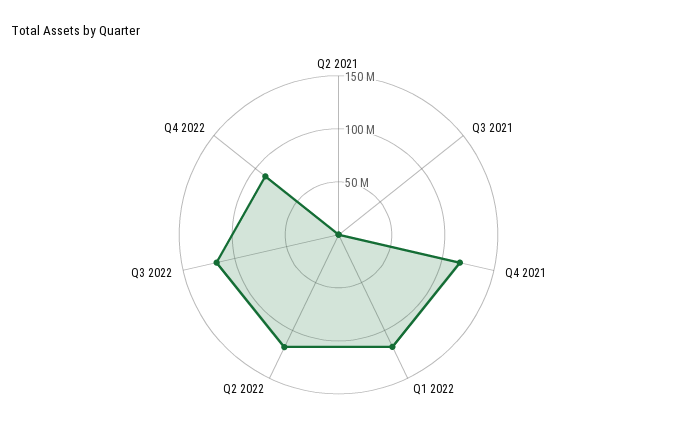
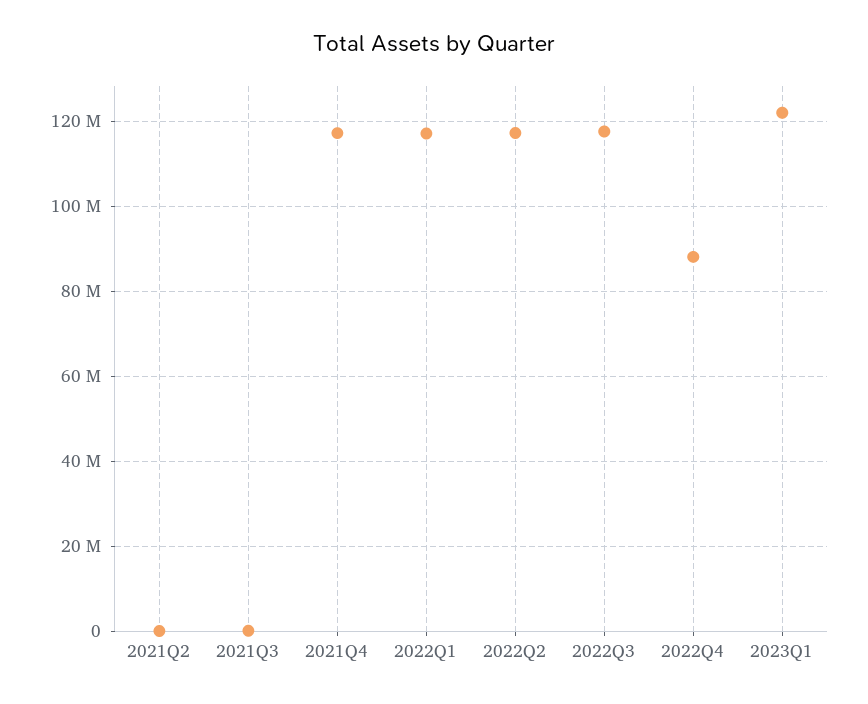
2023Q1: none -> 122000000

